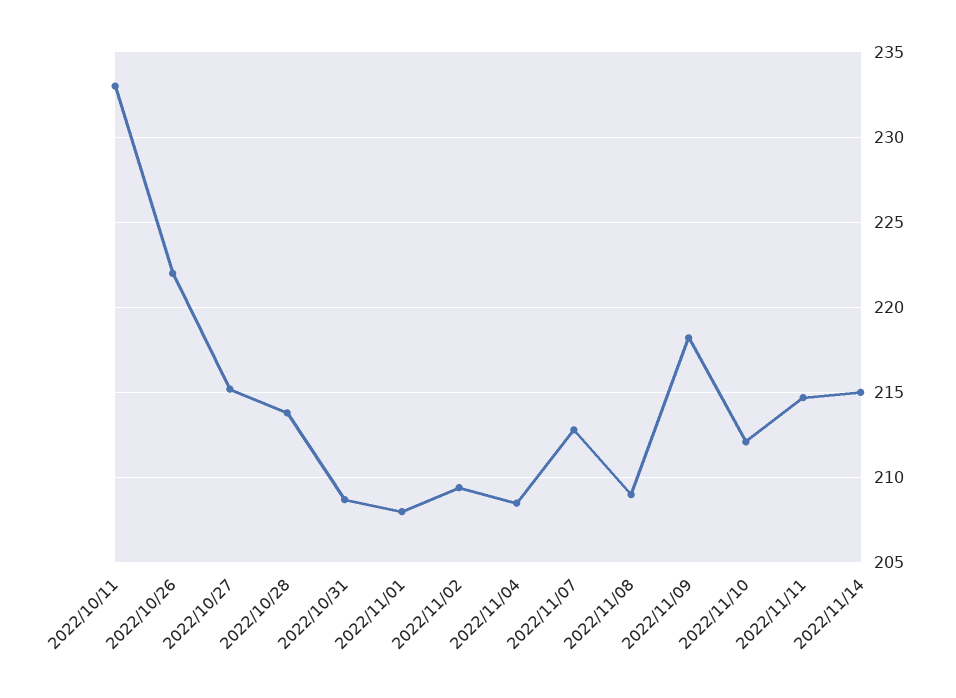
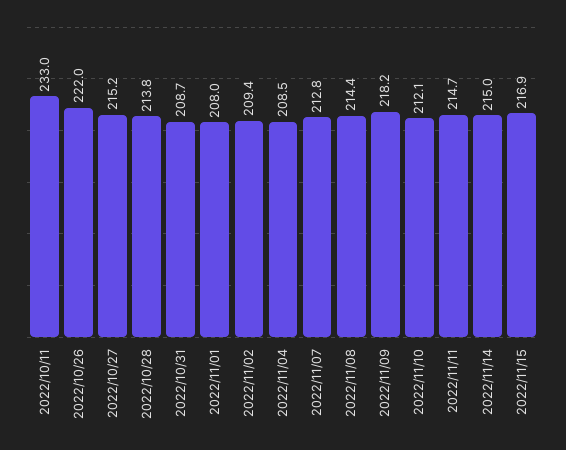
2022/11/08: 209 -> 214.4
2022/11/15: none -> 216.9

